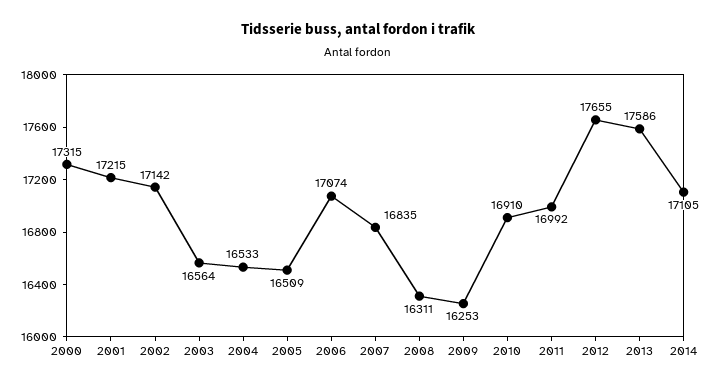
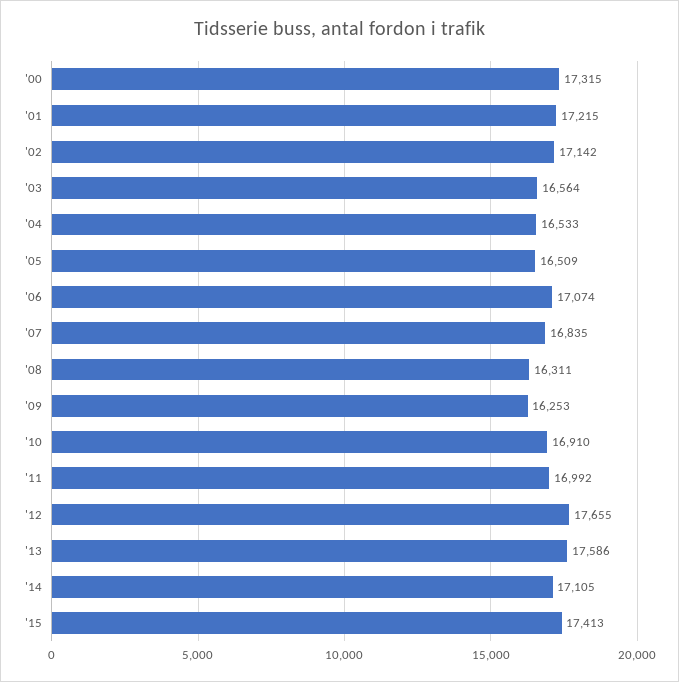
'15: none -> 17413

